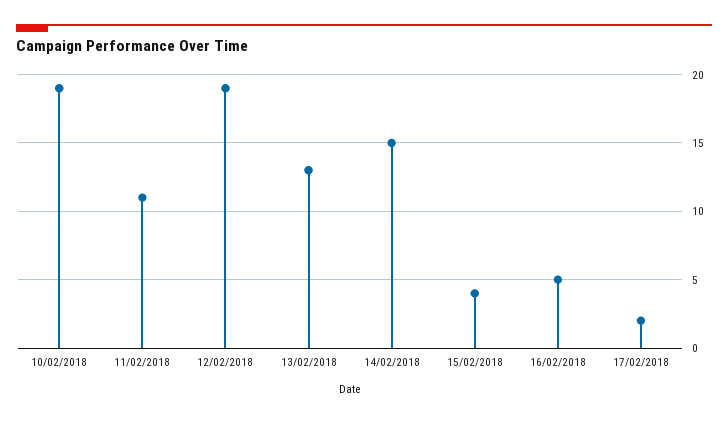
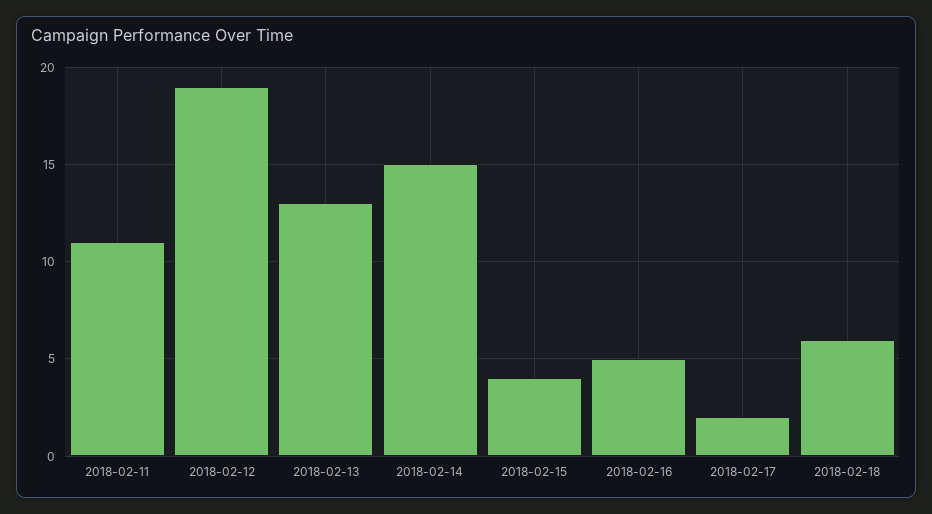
10/02/2018: 19 -> none
2018-02-18: none -> 6

